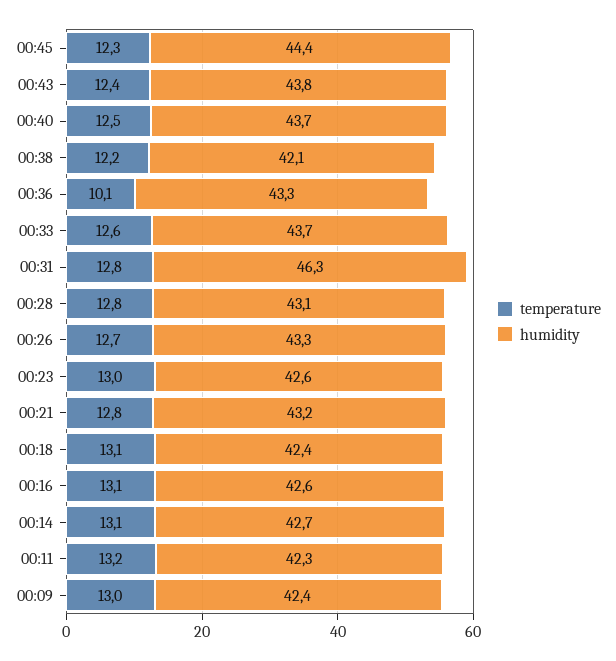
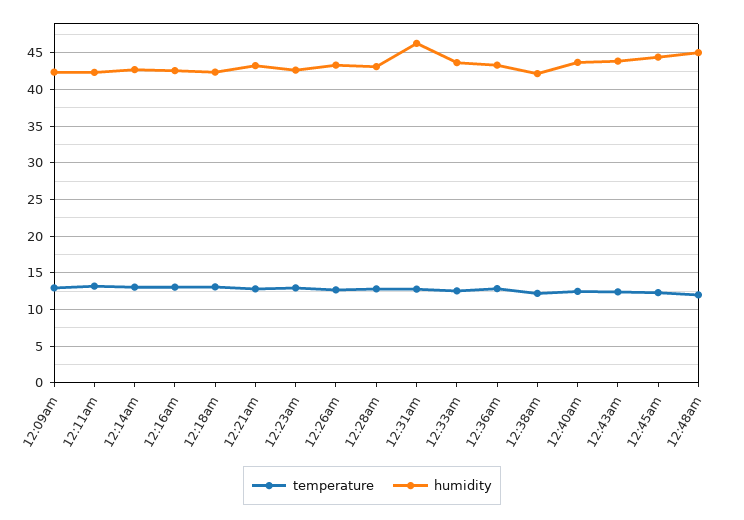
temperature, 00:36: 10.1 -> 13
temperature, 12:48am: none -> 12
humidity, 12:48am: none -> 45

